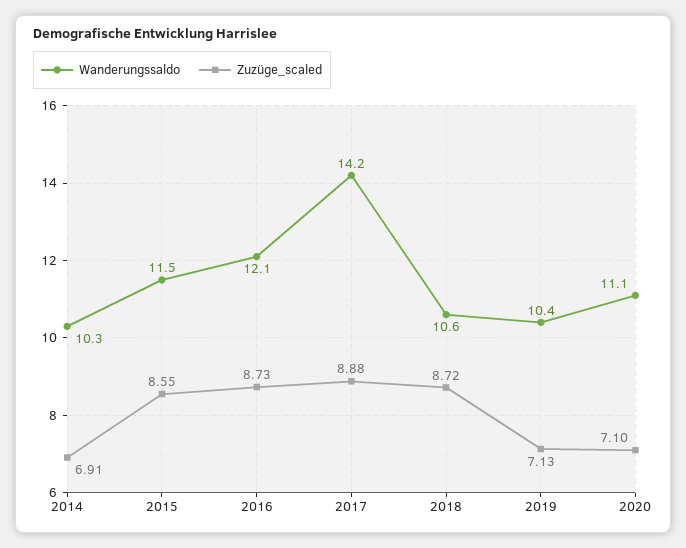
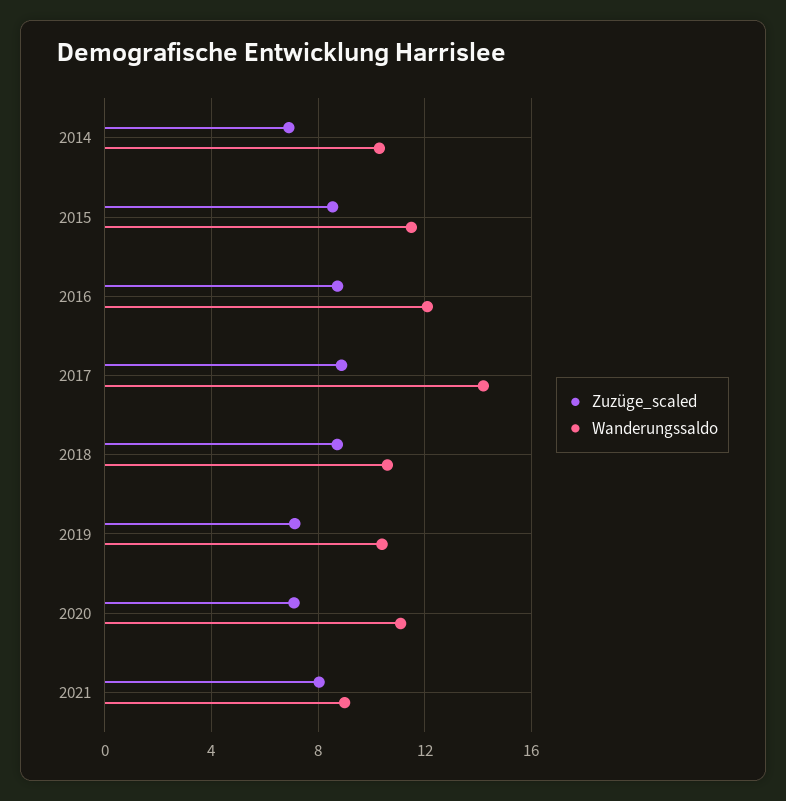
Zuzüge_scaled, 2021: none -> 8
Wanderungssaldo, 2021: none -> 9

